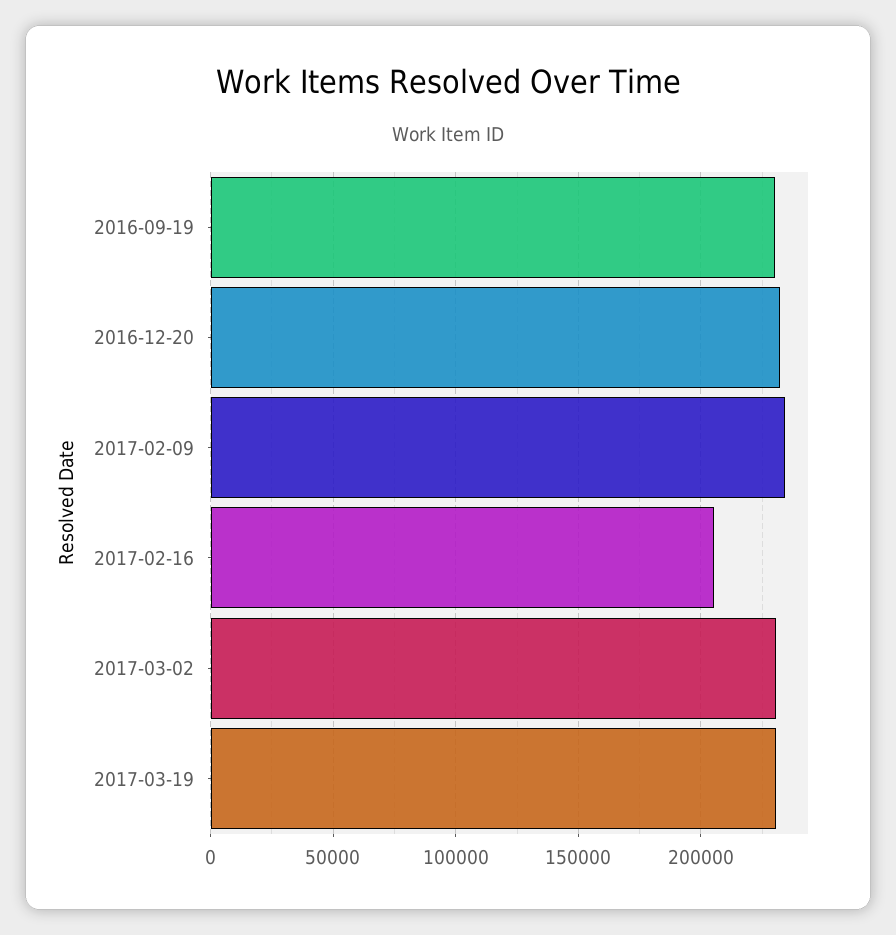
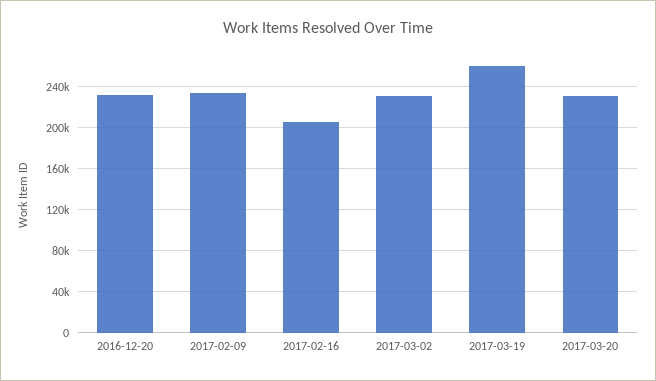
2016-09-19: 230000 -> none
2017-03-19: 230000 -> 260000
2017-03-20: none -> 230000

